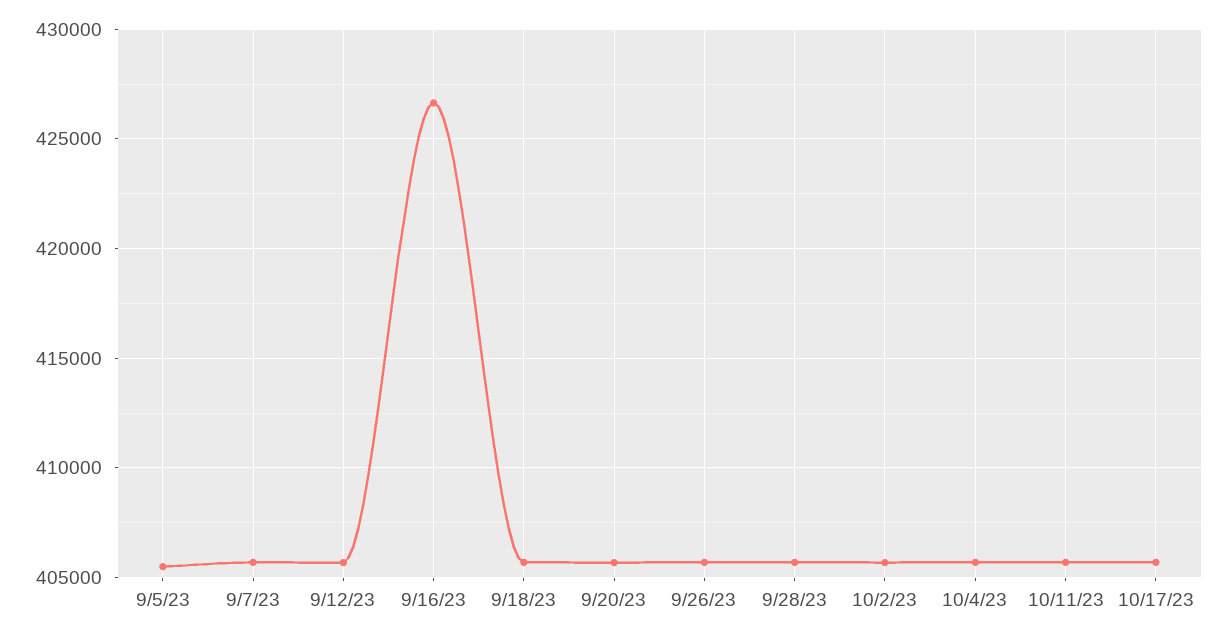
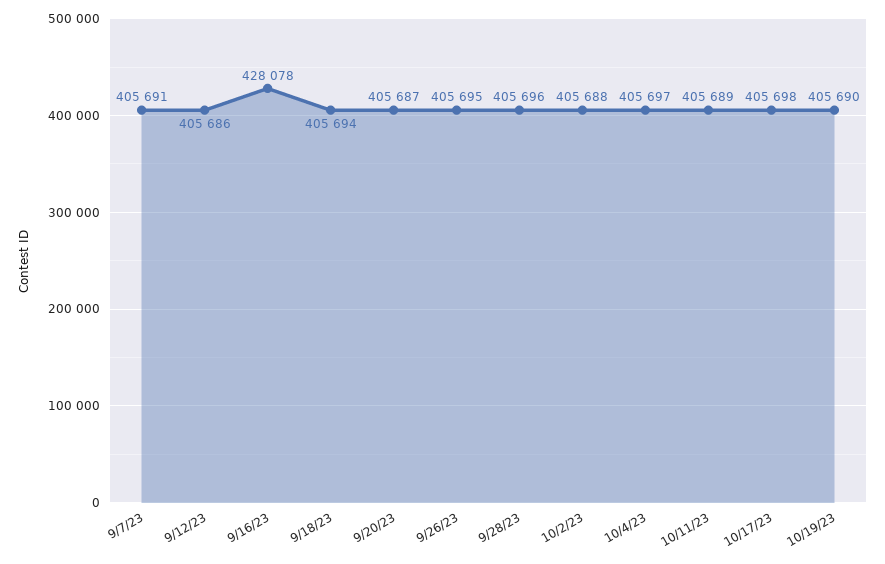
9/5/23: 405500 -> none
9/16/23: 426500 -> 428078
10/19/23: none -> 405690

